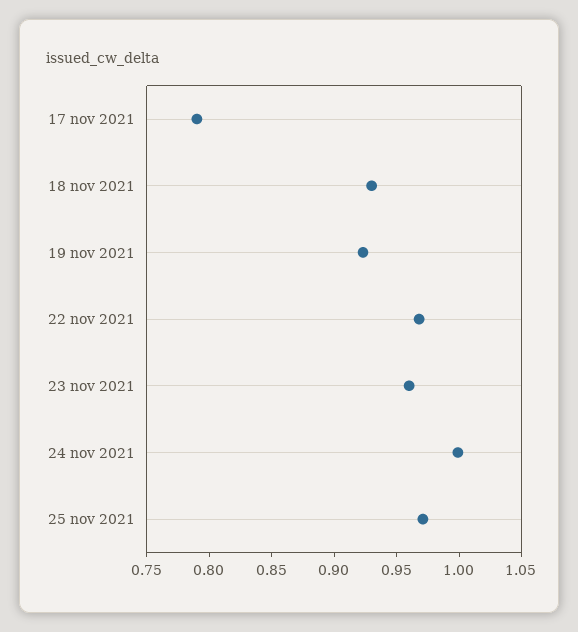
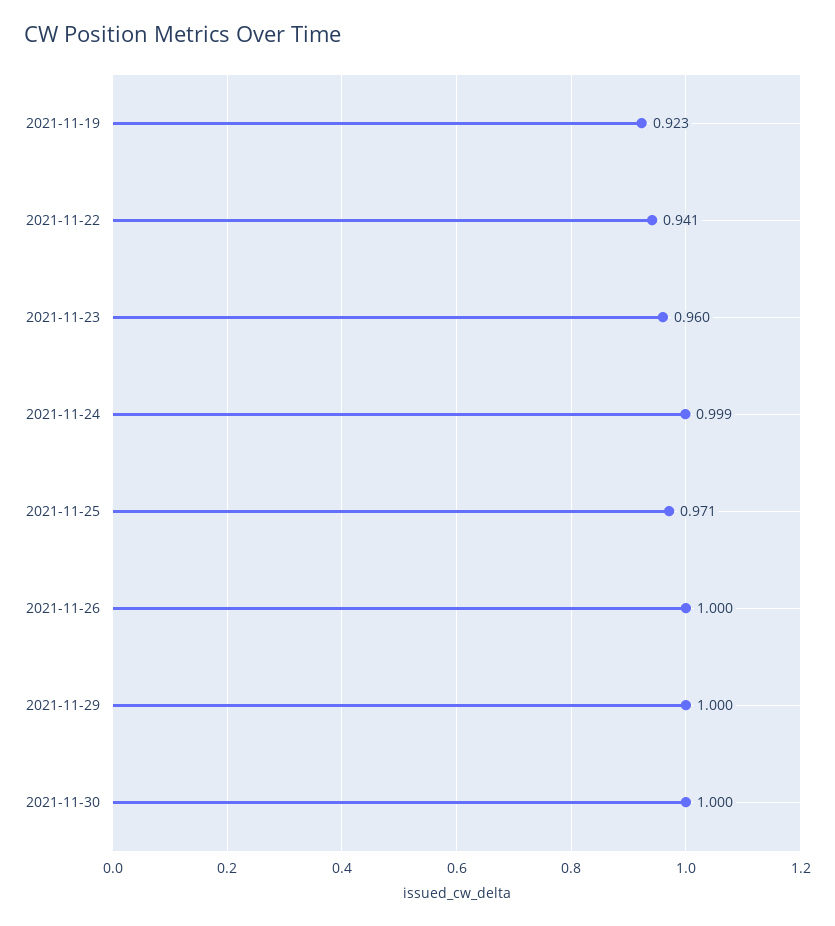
17 nov 2021: 0.79 -> none
18 nov 2021: 0.93 -> none
22 nov 2021: 0.97 -> 0.941
2021-11-26: none -> 1
2021-11-29: none -> 1
2021-11-30: none -> 1

